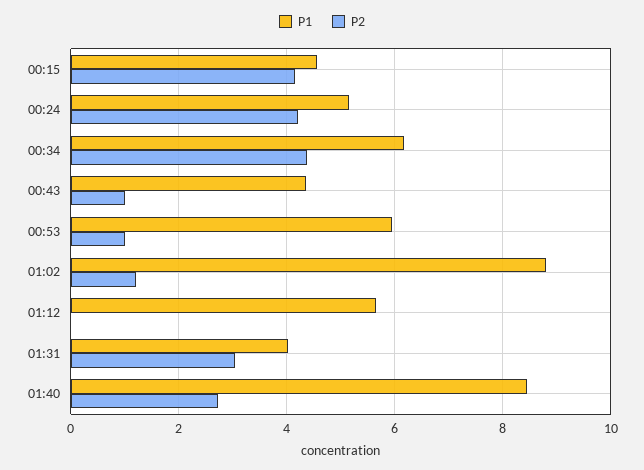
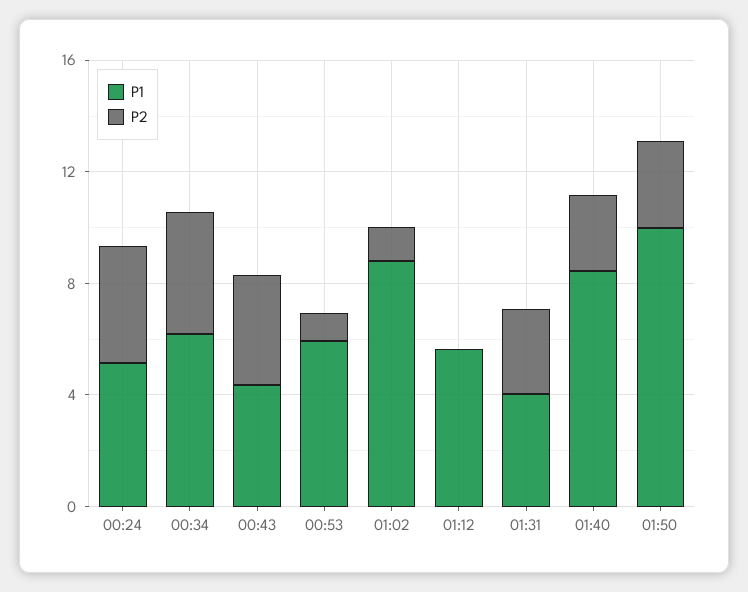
P1, 00:15: 4.6 -> none
P2, 00:15: 4.2 -> none
P2, 00:43: 1 -> 4
P1, 01:50: none -> 10
P2, 01:50: none -> 3

